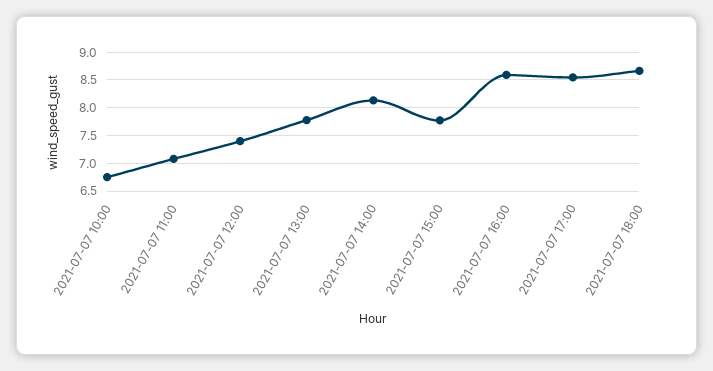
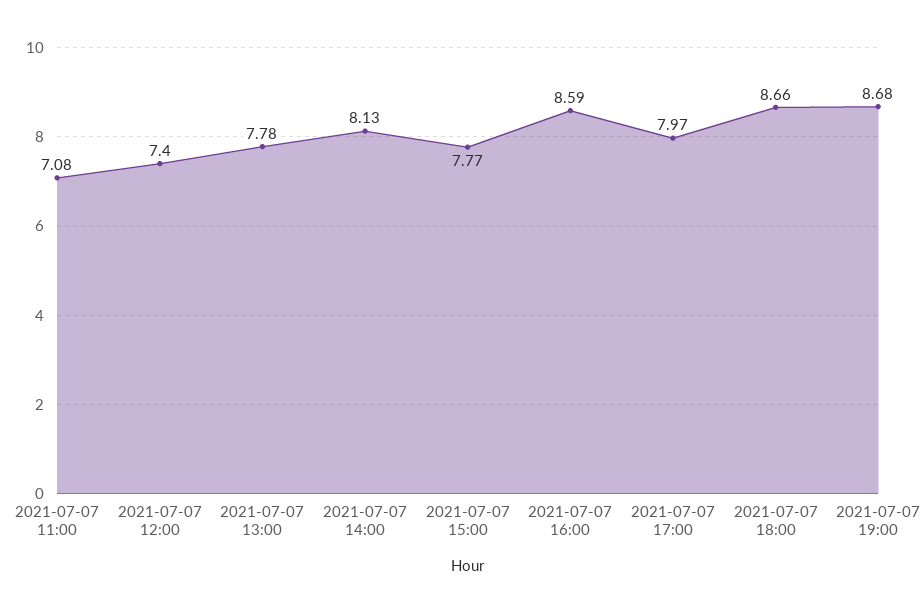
2021-07-07 10:00: 6.75 -> none
2021-07-07 17:00: 8.5 -> 7.97
2021-07-07 19:00: none -> 8.68

